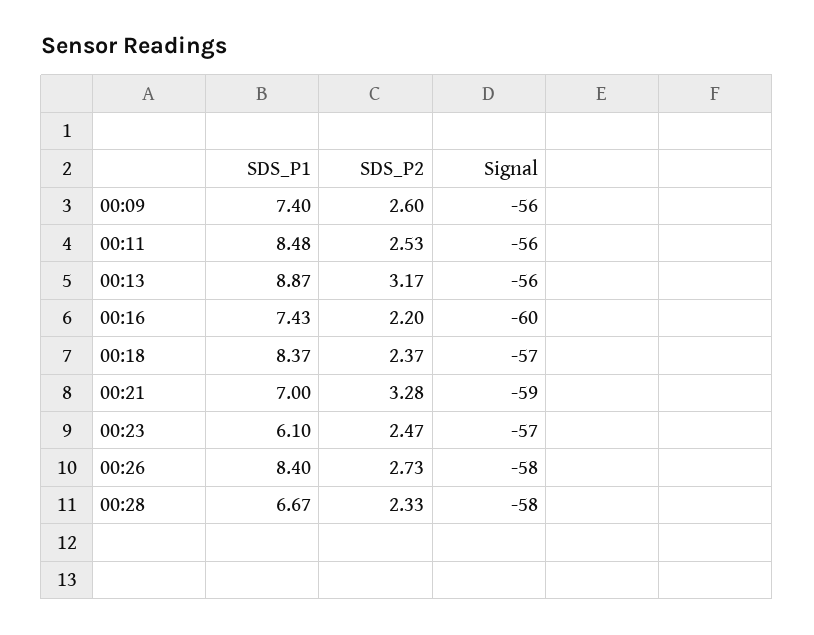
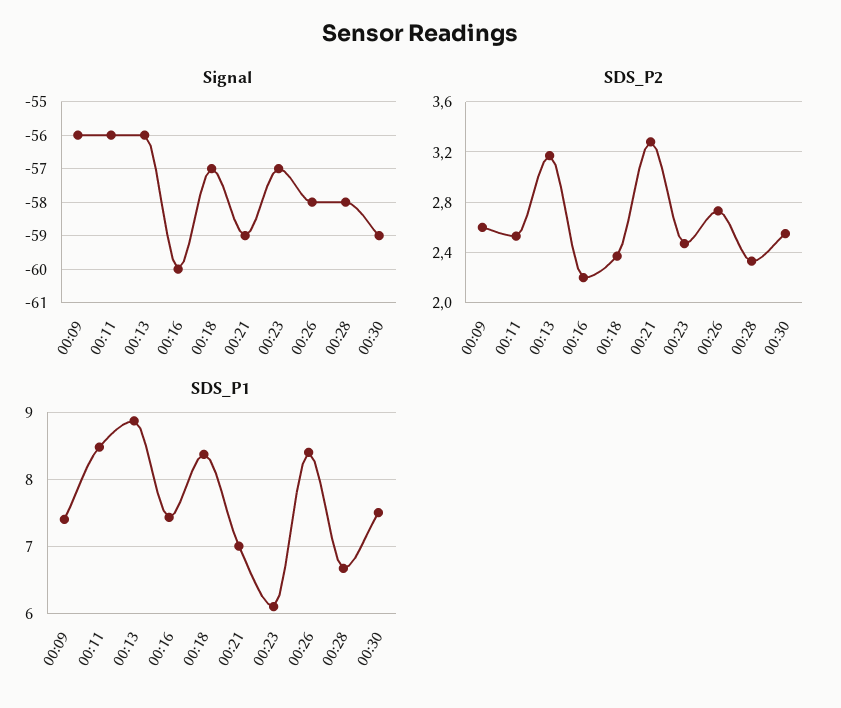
Signal, 00:30: none -> -59
SDS_P2, 00:30: none -> 2.55
SDS_P1, 00:30: none -> 7.5

